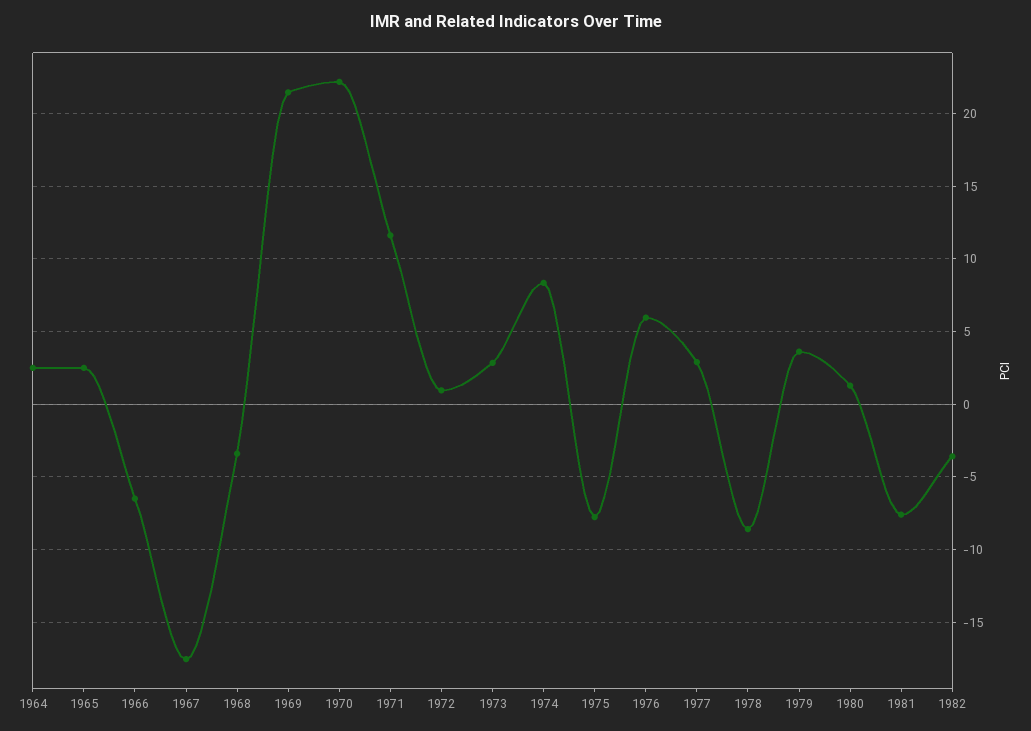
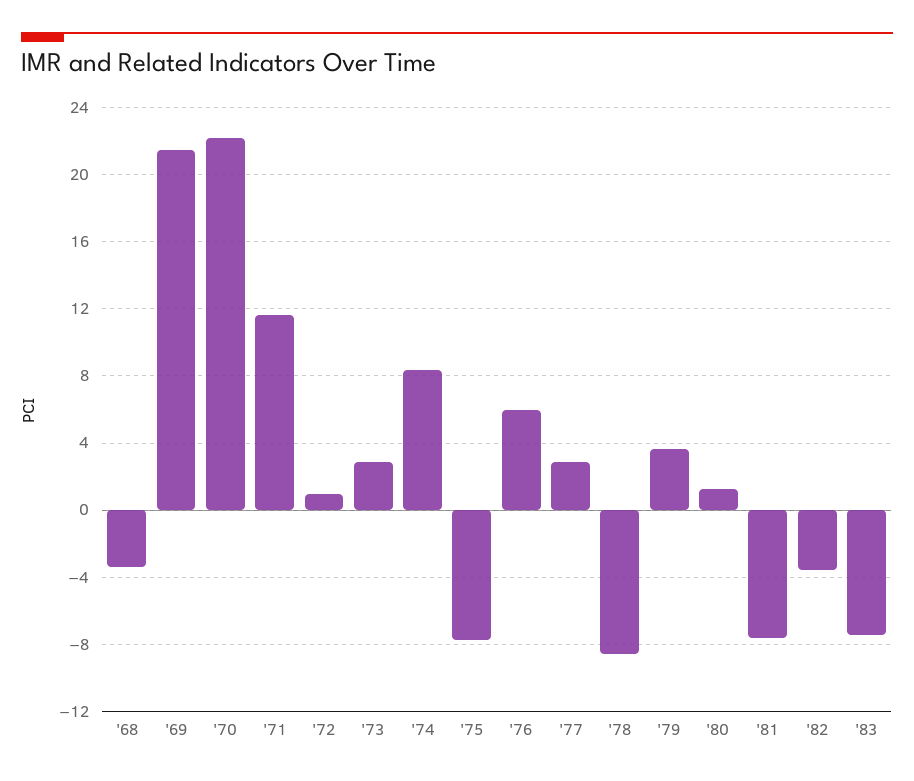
1964: 2.5 -> none
1965: 2.5 -> none
1966: -6.5 -> none
1967: -17.5 -> none
'83: none -> -7.5

